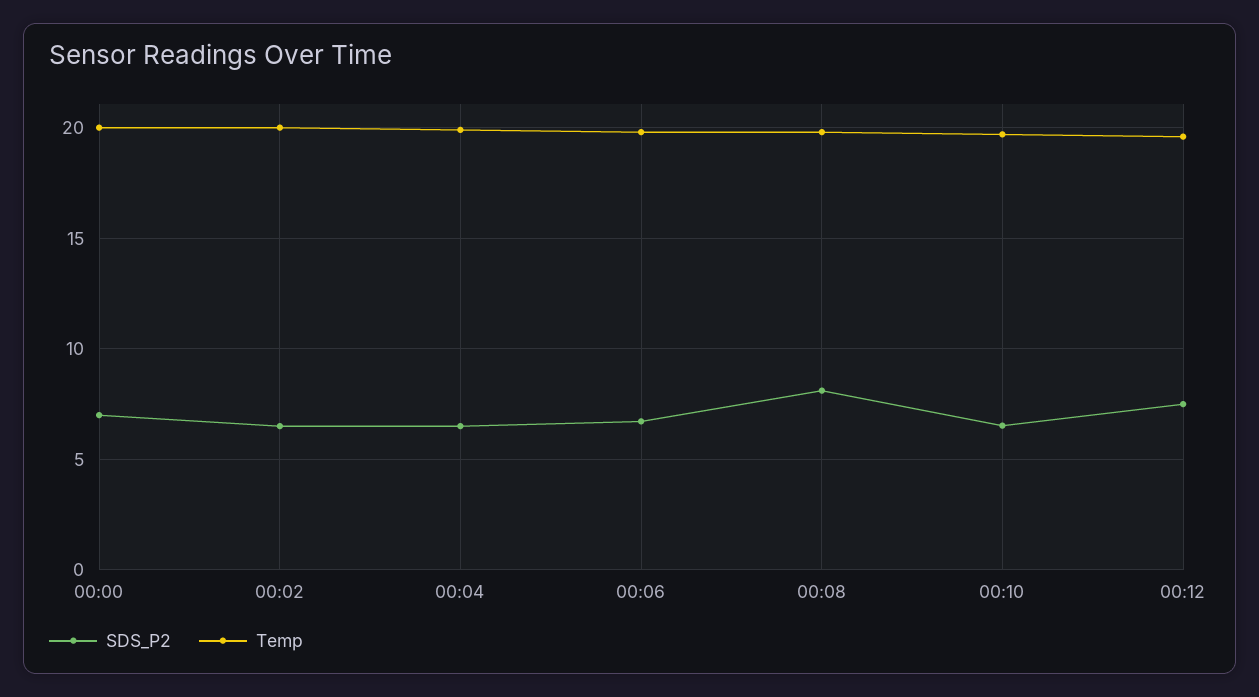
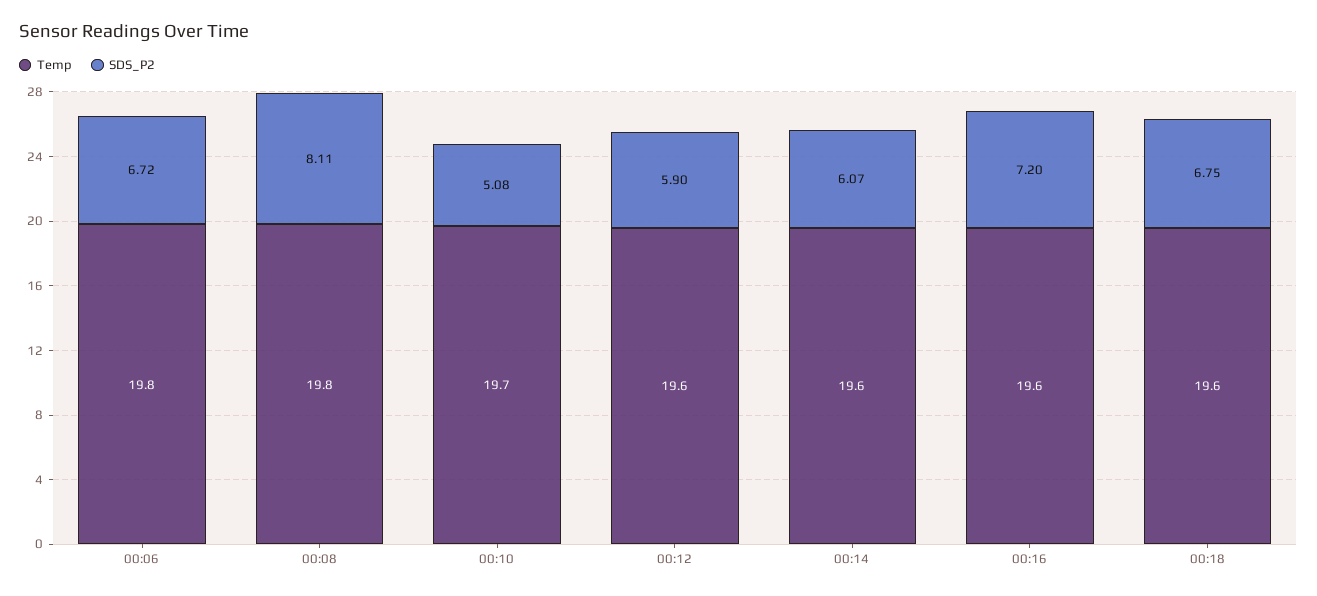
SDS_P2, 00:00: 7 -> none
Temp, 00:00: 20 -> none
SDS_P2, 00:02: 6.5 -> none
Temp, 00:02: 20 -> none
SDS_P2, 00:04: 6.5 -> none
Temp, 00:04: 20 -> none
SDS_P2, 00:10: 6.5 -> 5.08
SDS_P2, 00:12: 7.5 -> 5.9
Temp, 00:14: none -> 19.6
SDS_P2, 00:14: none -> 6.07
Temp, 00:16: none -> 19.6
SDS_P2, 00:16: none -> 7.2
Temp, 00:18: none -> 19.6
SDS_P2, 00:18: none -> 6.75

